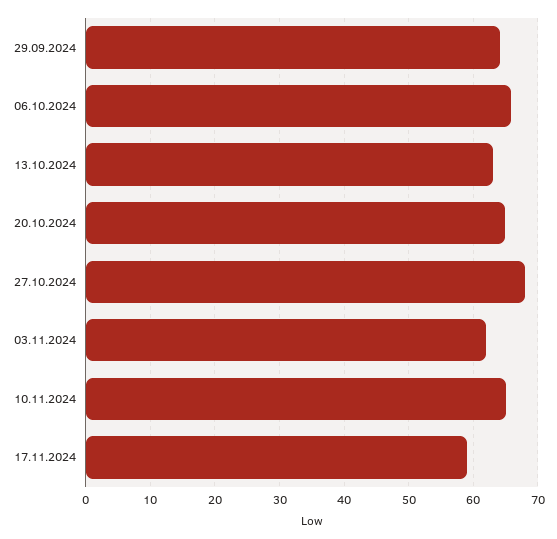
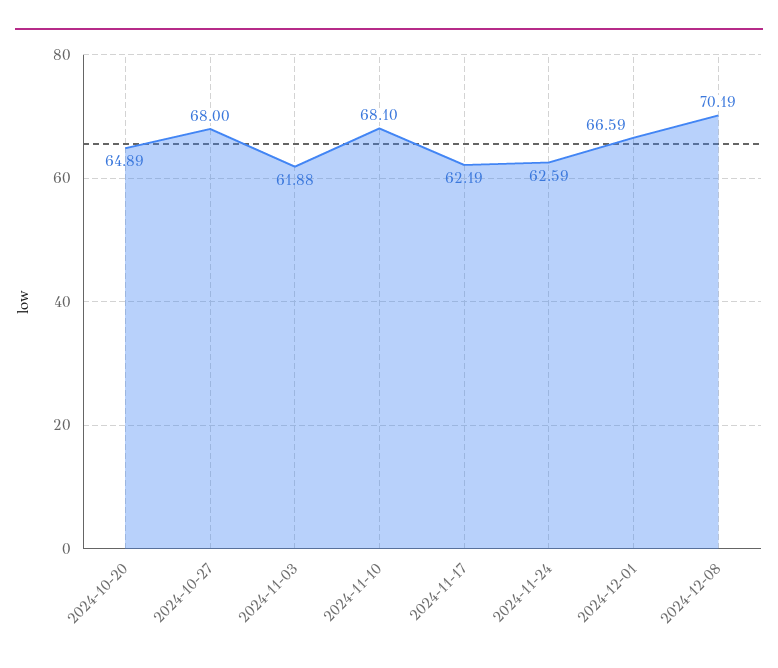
29.09.2024: 64 -> none
06.10.2024: 66 -> none
13.10.2024: 63 -> none
10.11.2024: 65 -> 68.1
17.11.2024: 59 -> 62.19
2024-11-24: none -> 62.59
2024-12-01: none -> 66.59
2024-12-08: none -> 70.19

